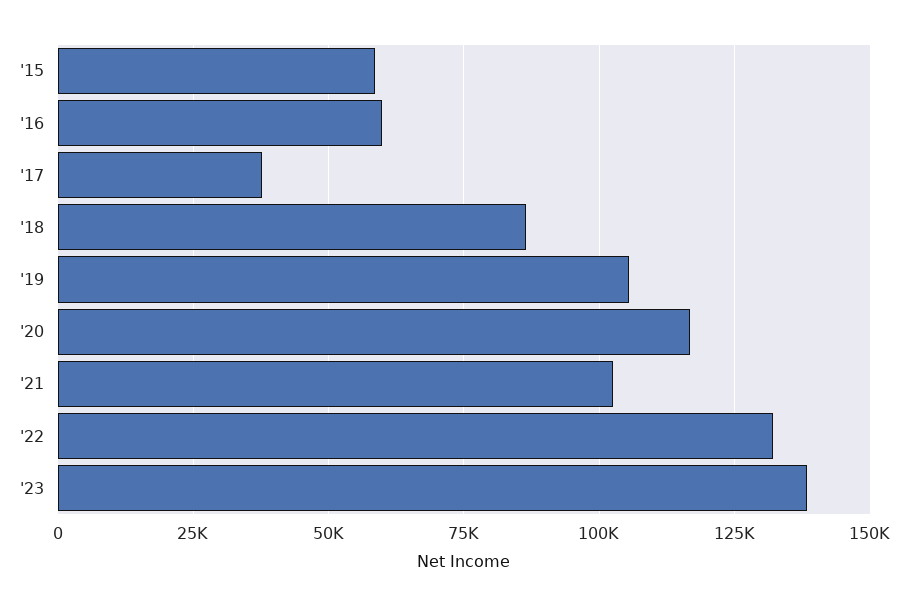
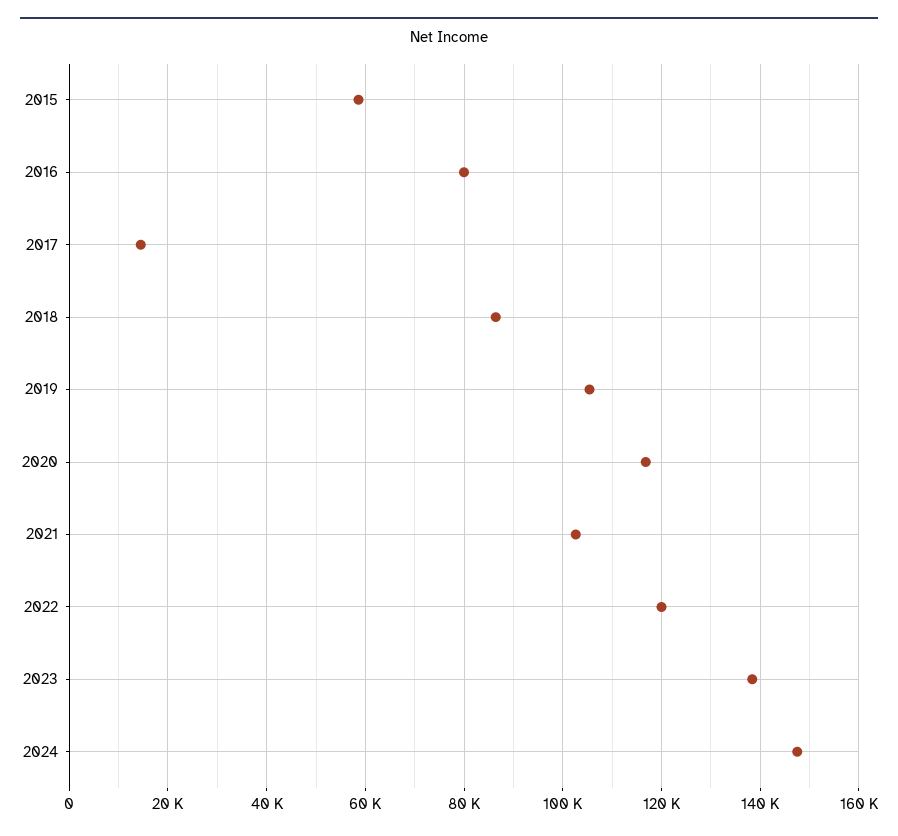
'16: 60000 -> 80000
'17: 37500 -> 14000
'22: 132500 -> 120000
2024: none -> 148000

